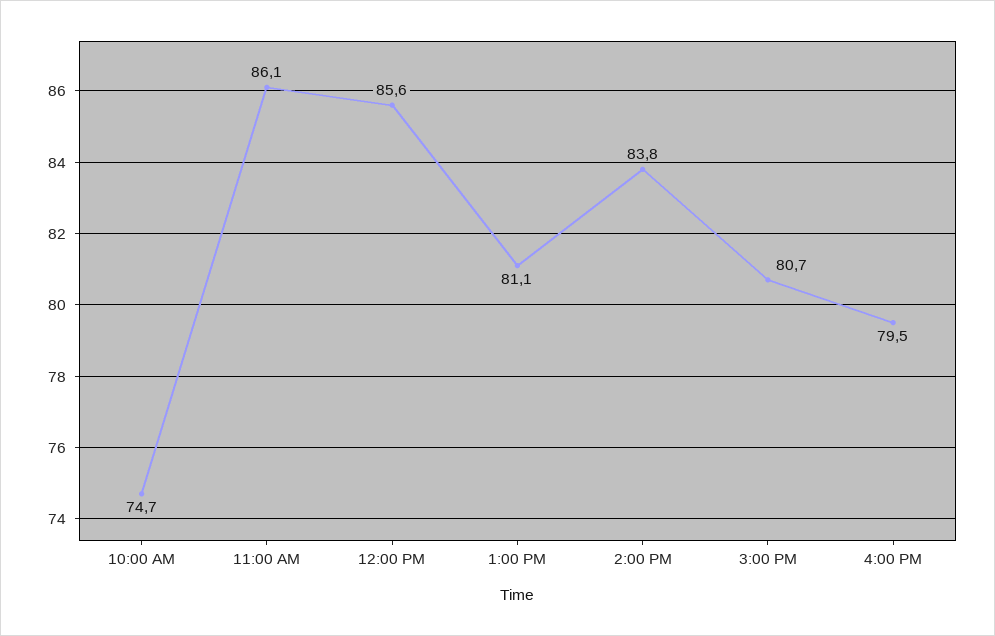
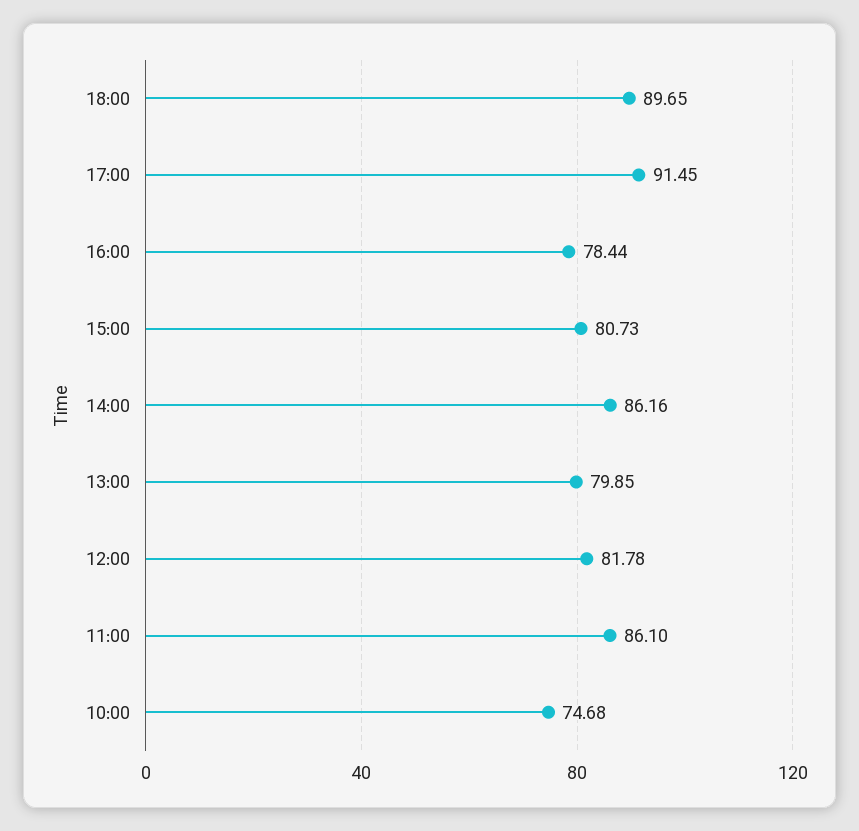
12:00 PM: 85.6 -> 81.78
1:00 PM: 81.1 -> 79.85
2:00 PM: 83.8 -> 86.16
4:00 PM: 79.5 -> 78.44
18:00: none -> 89.65
17:00: none -> 91.45

